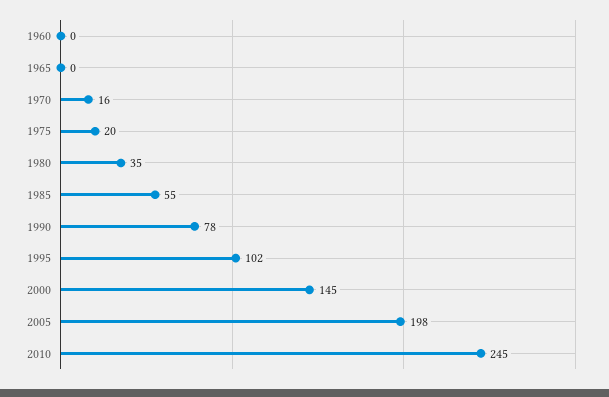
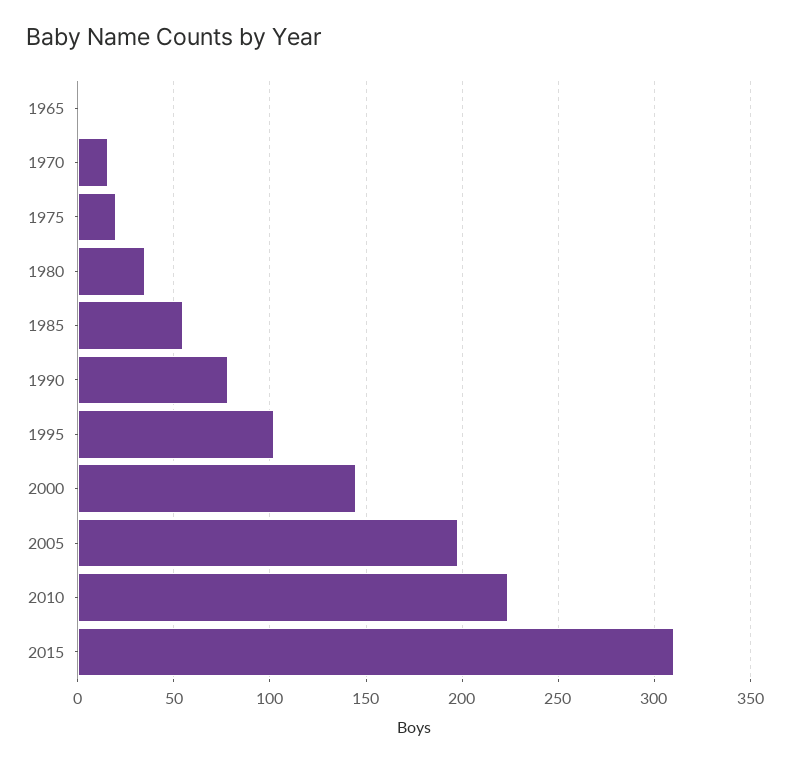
1960: 0 -> none
2010: 245 -> 225
2015: none -> 310

